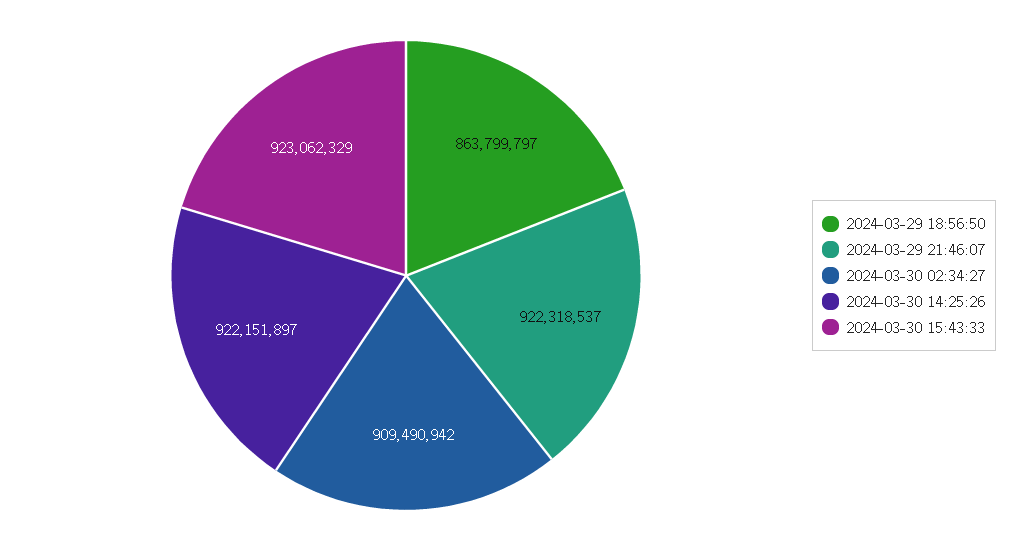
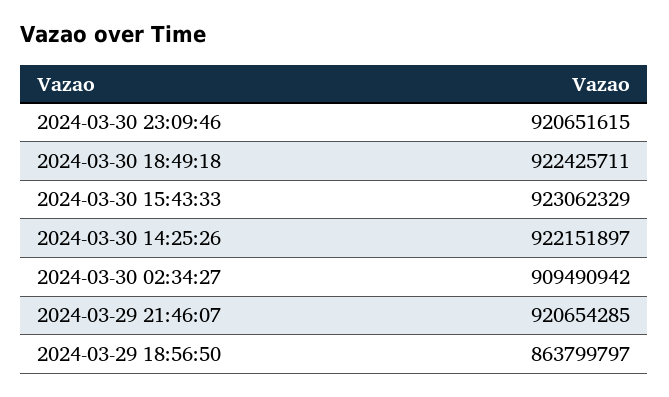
2024-03-29 21:46:07: 922318537 -> 920654285
2024-03-30 23:09:46: none -> 920651615
2024-03-30 18:49:18: none -> 922425711

